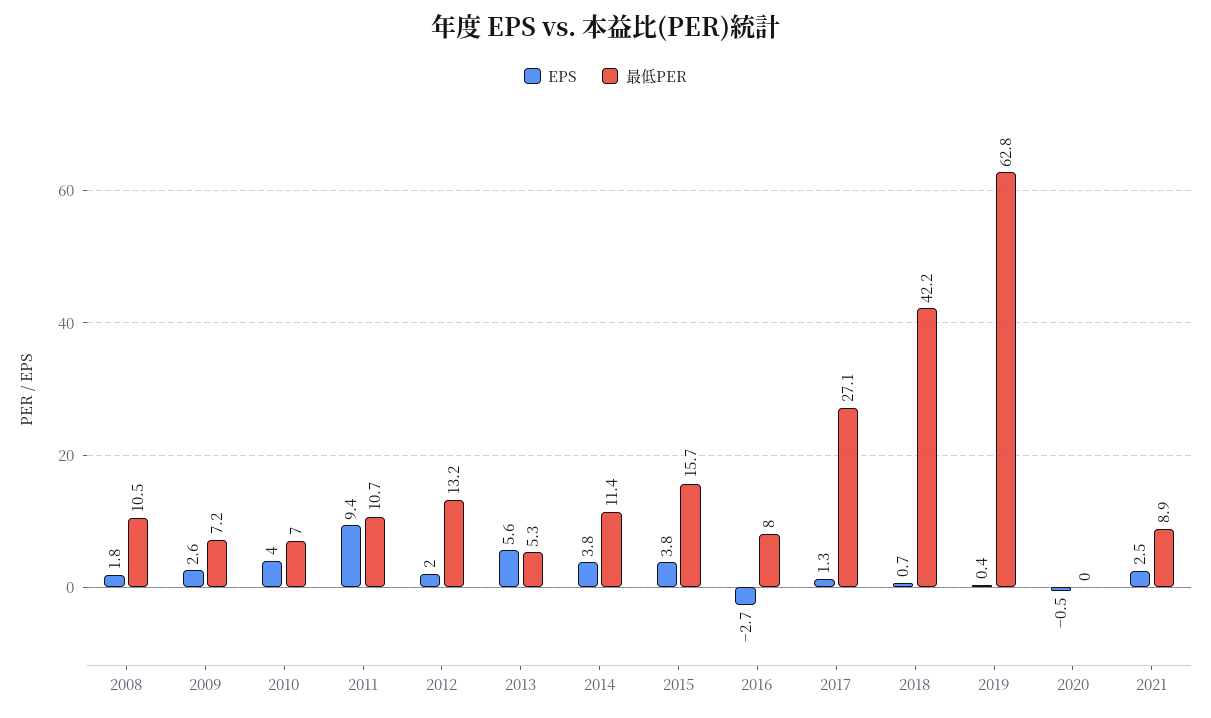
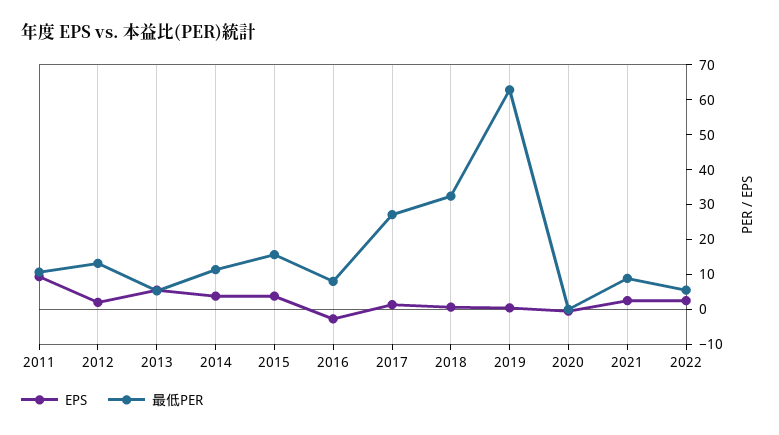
EPS, 2008: 1.8 -> none
最低PER, 2008: 10.5 -> none
EPS, 2009: 2.6 -> none
最低PER, 2009: 7.2 -> none
EPS, 2010: 4 -> none
最低PER, 2010: 7 -> none
最低PER, 2018: 42.2 -> 32.5
EPS, 2022: none -> 2.5
最低PER, 2022: none -> 5

